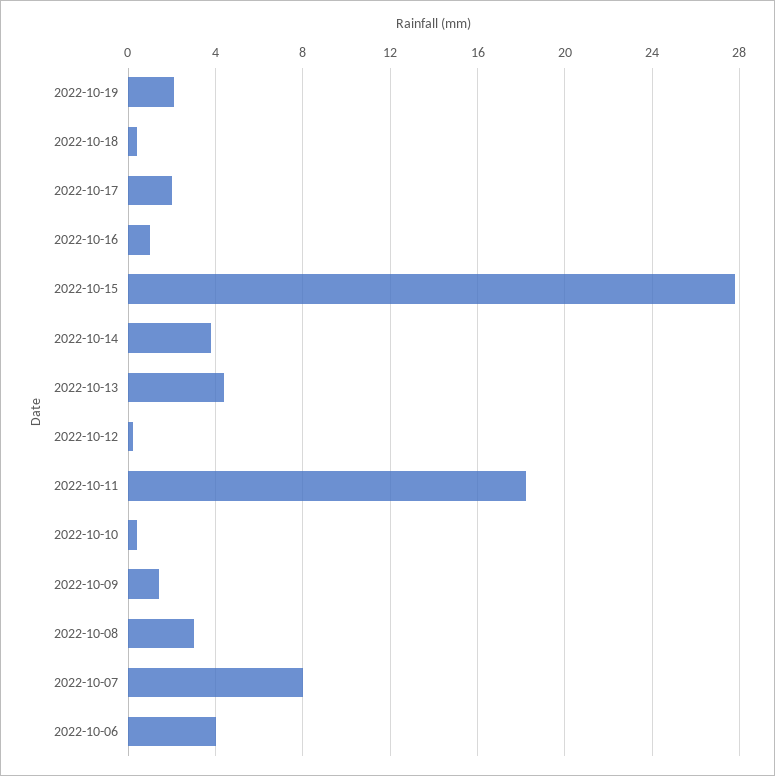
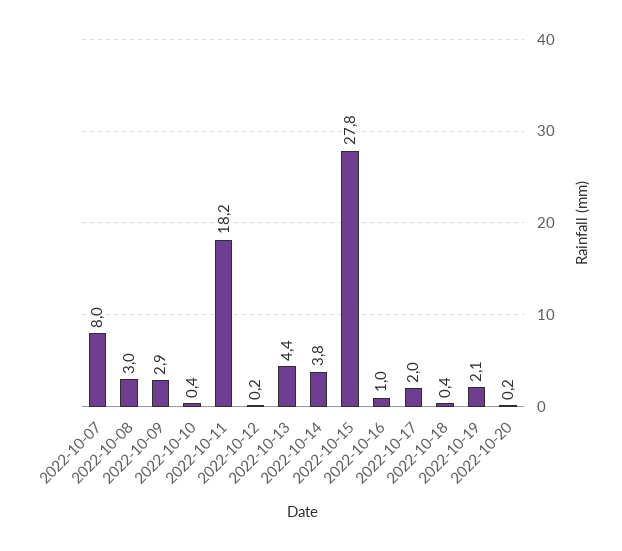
2022-10-09: 1.5 -> 2.9
2022-10-06: 4 -> none
2022-10-20: none -> 0.2

